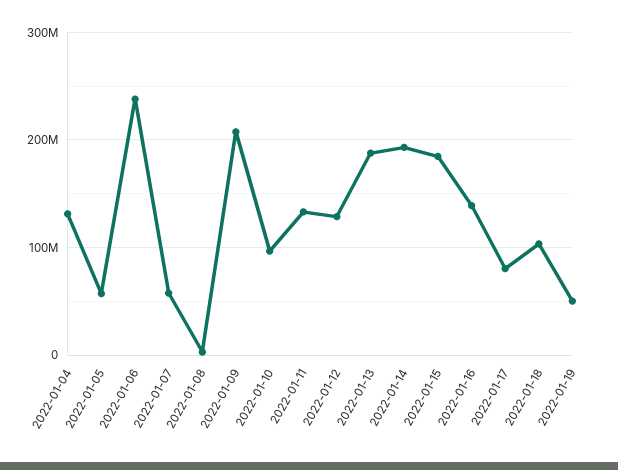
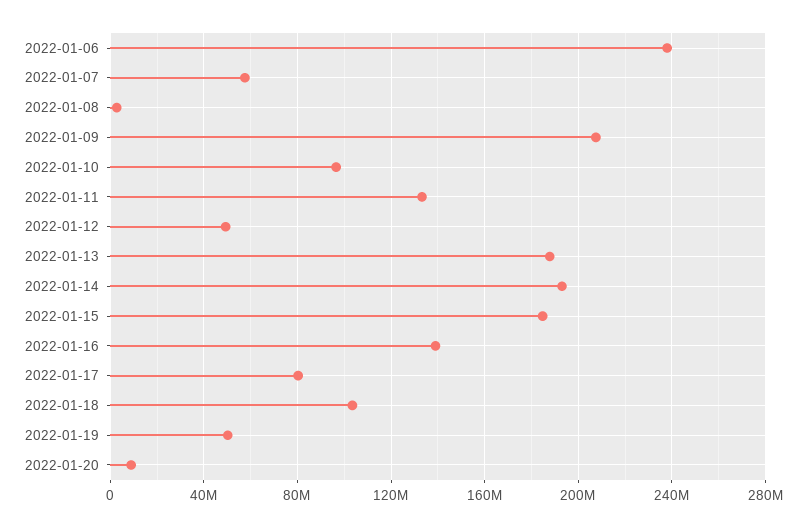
2022-01-04: 130000000 -> none
2022-01-05: 60000000 -> none
2022-01-12: 130000000 -> 50000000
2022-01-20: none -> 10000000

